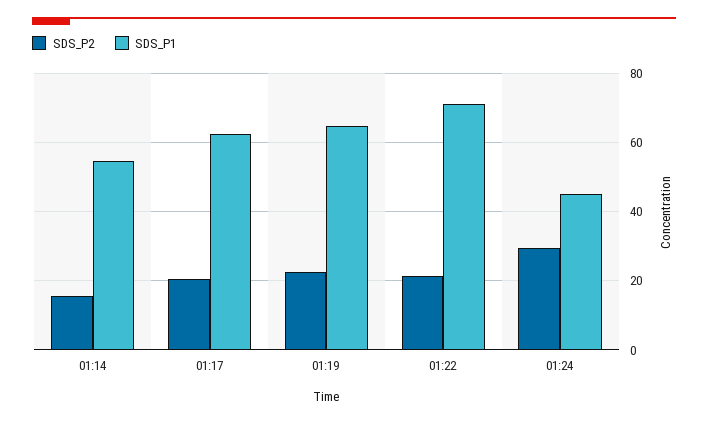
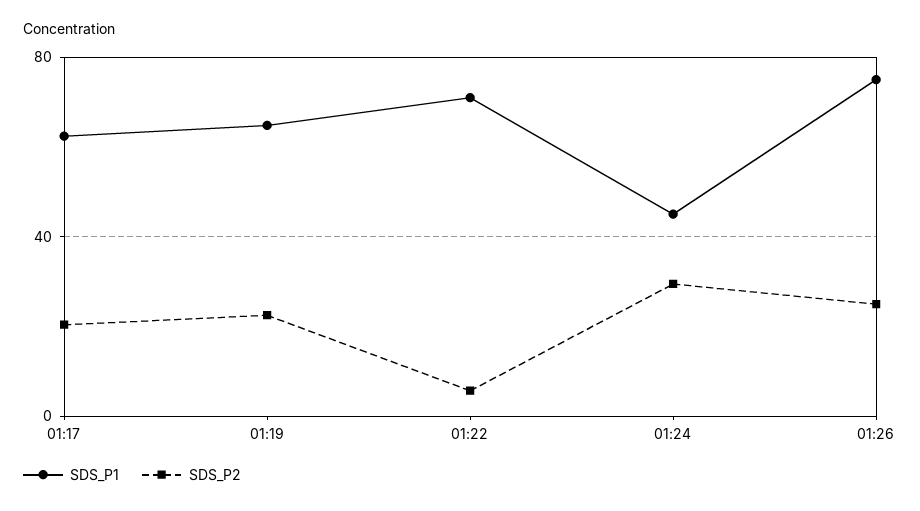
SDS_P2, 01:14: 16 -> none
SDS_P1, 01:14: 54 -> none
SDS_P2, 01:22: 22 -> 5
SDS_P1, 01:26: none -> 75
SDS_P2, 01:26: none -> 25

